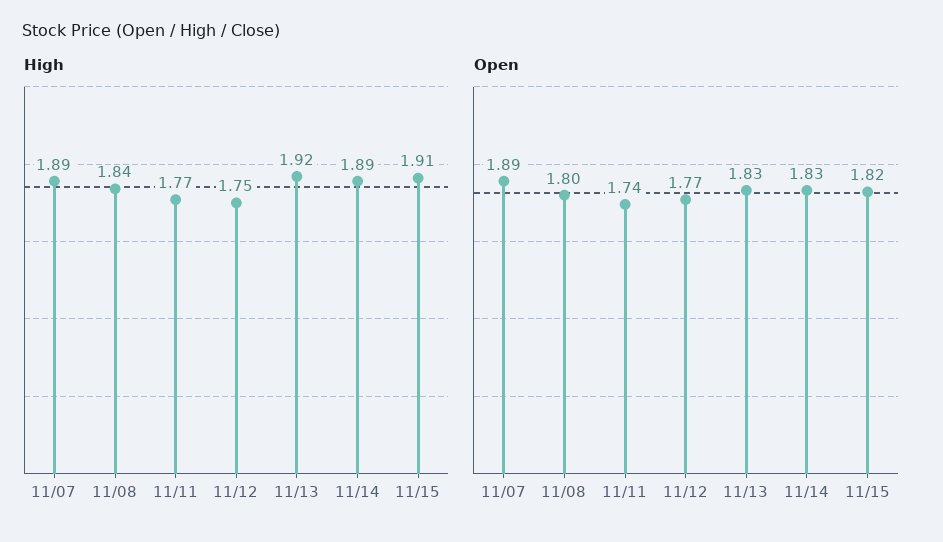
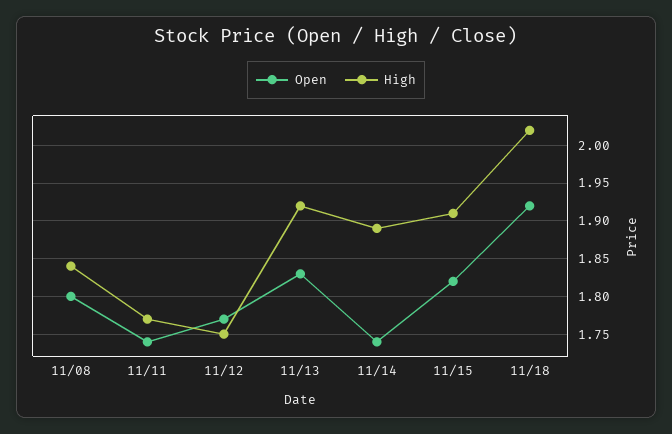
High, 11/07: 1.89 -> none
Open, 11/07: 1.89 -> none
Open, 11/14: 1.83 -> 1.74
Open, 11/18: none -> 1.92
High, 11/18: none -> 2.02

